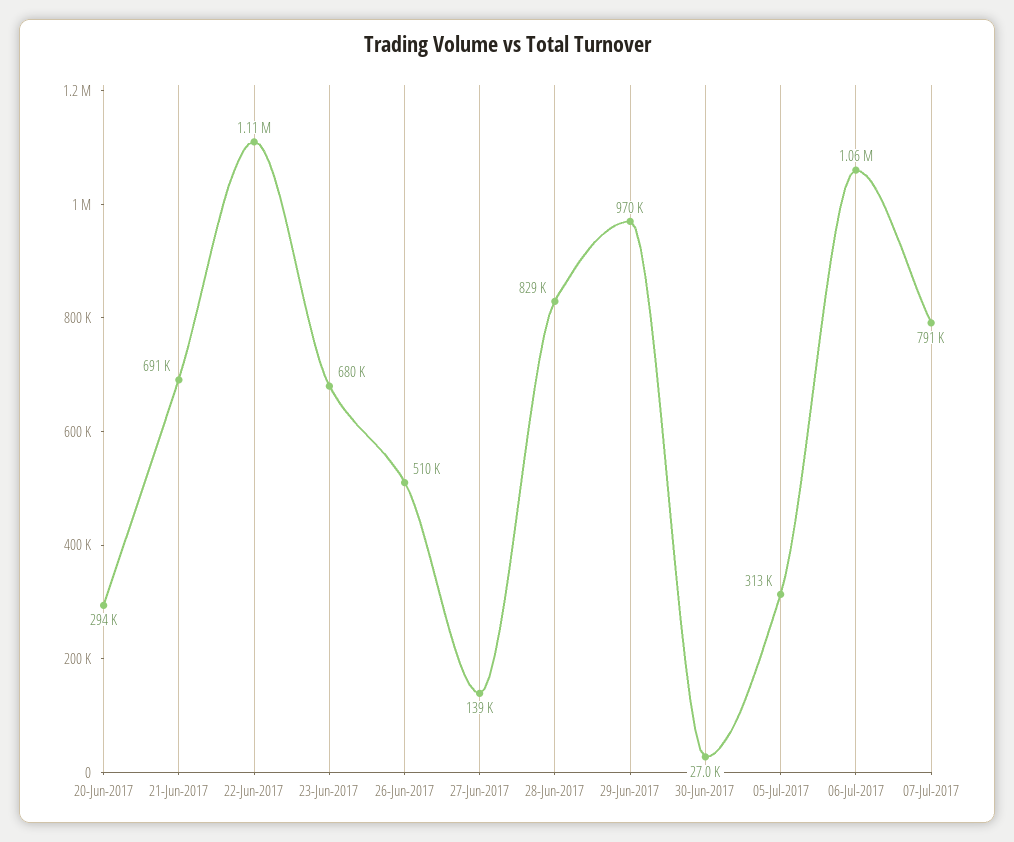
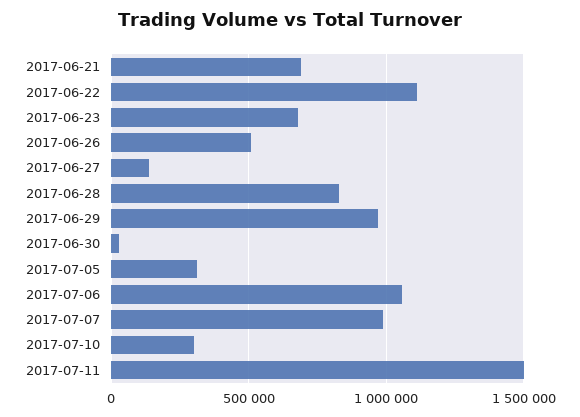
20-Jun-2017: 294000 -> none
07-Jul-2017: 791000 -> 1000000
2017-07-10: none -> 300000
2017-07-11: none -> 1500000

